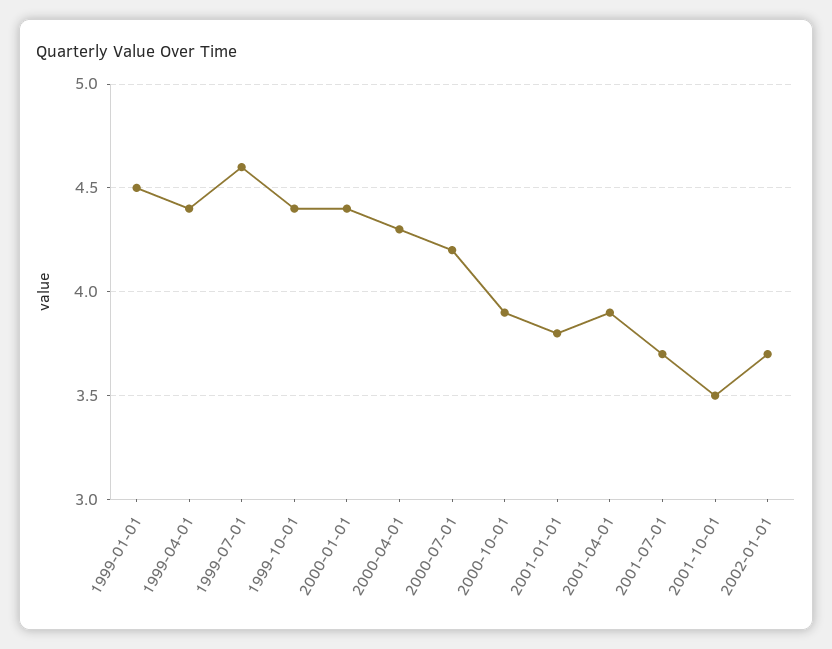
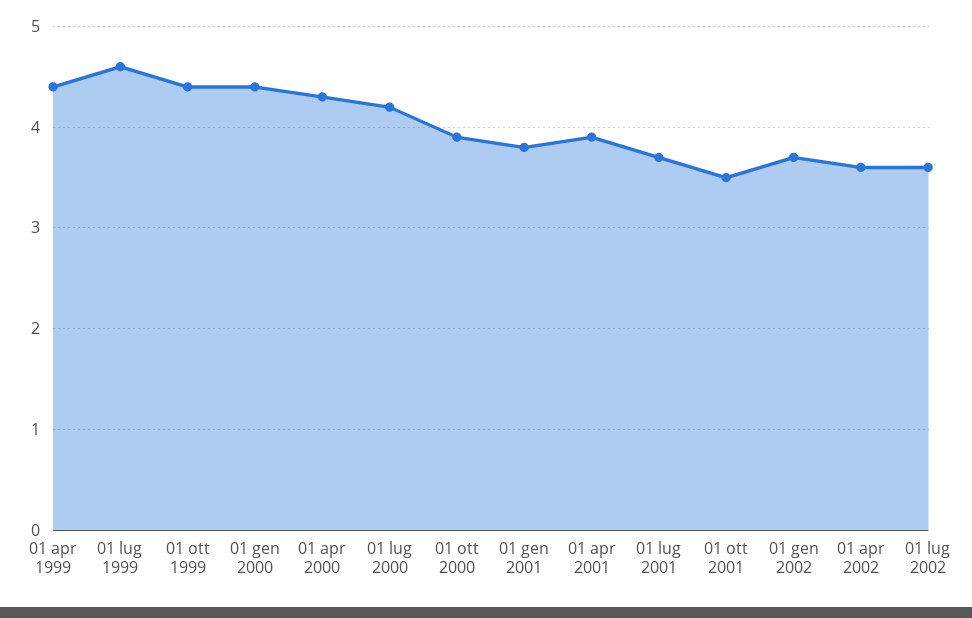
1999-01-01: 4.5 -> none
01 apr 2002: none -> 3.6
01 lug 2002: none -> 3.6

